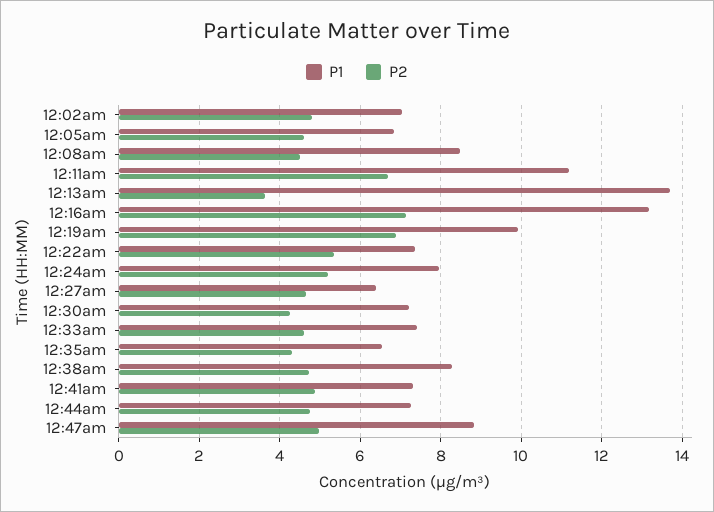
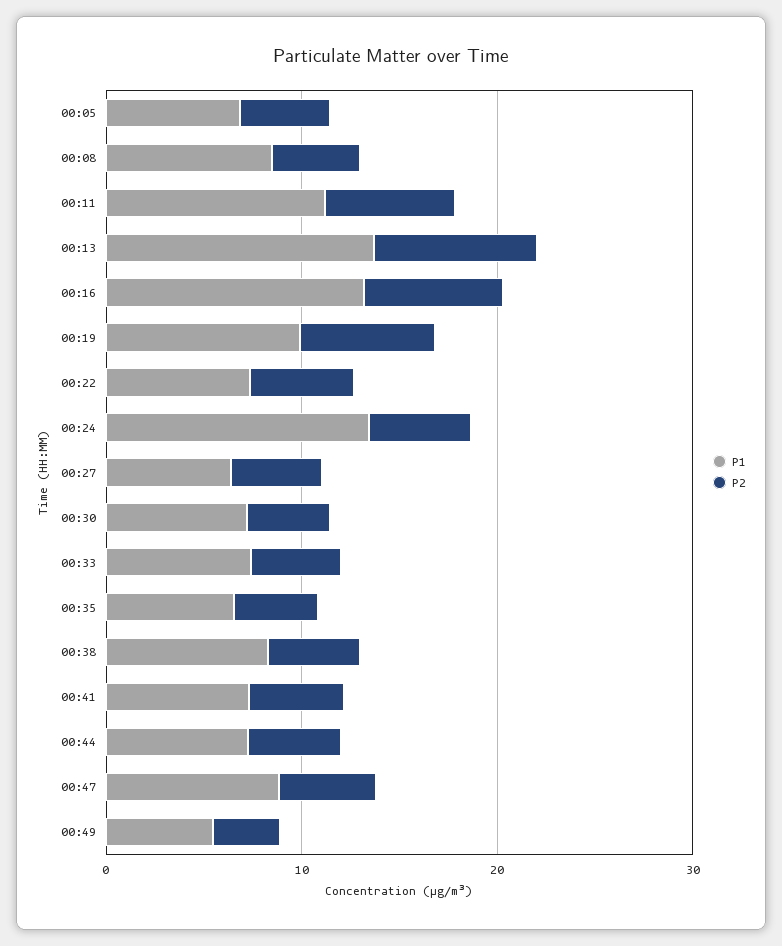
P1, 12:02am: 7 -> none
P2, 12:02am: 4.8 -> none
P2, 12:13am: 3.6 -> 8
P1, 12:24am: 8 -> 14
P1, 00:49: none -> 6
P2, 00:49: none -> 4

